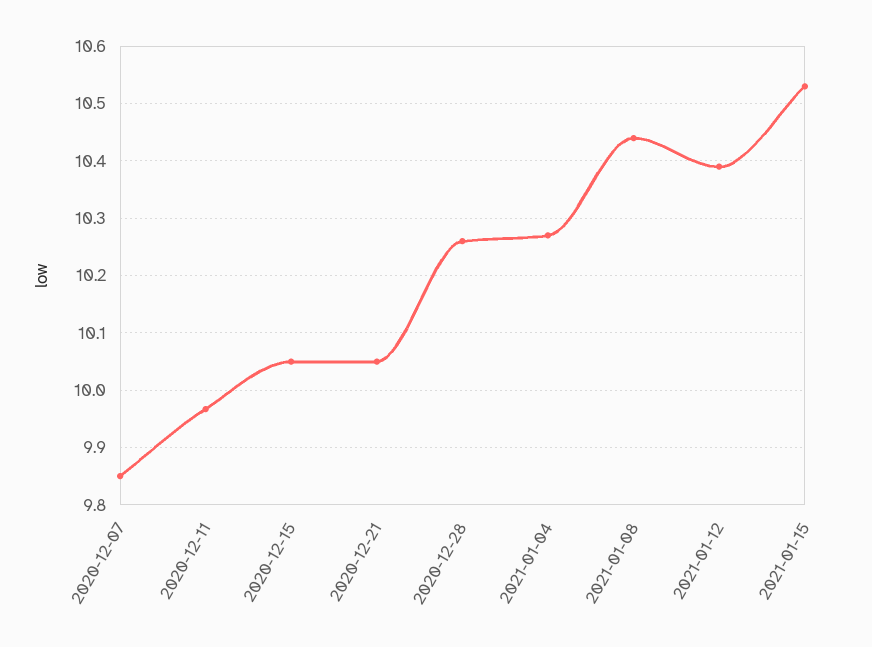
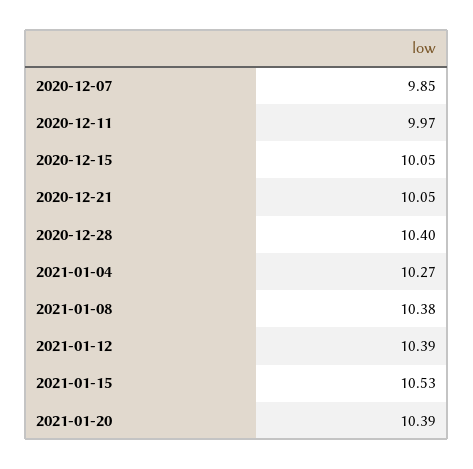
2020-12-28: 10.26 -> 10.4
2021-01-08: 10.44 -> 10.38
2021-01-20: none -> 10.39

